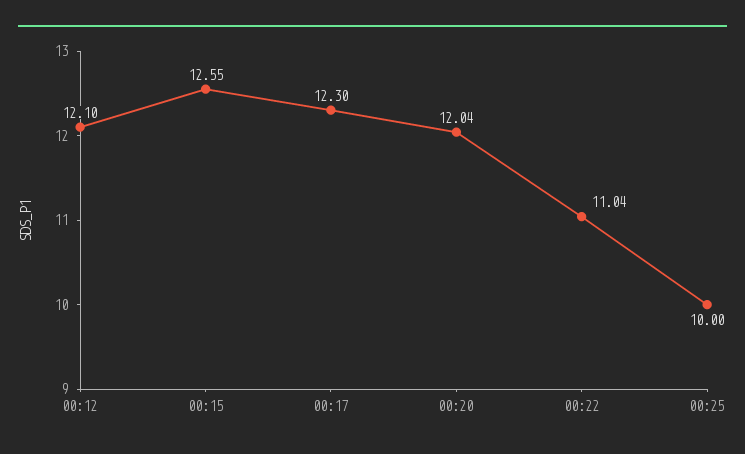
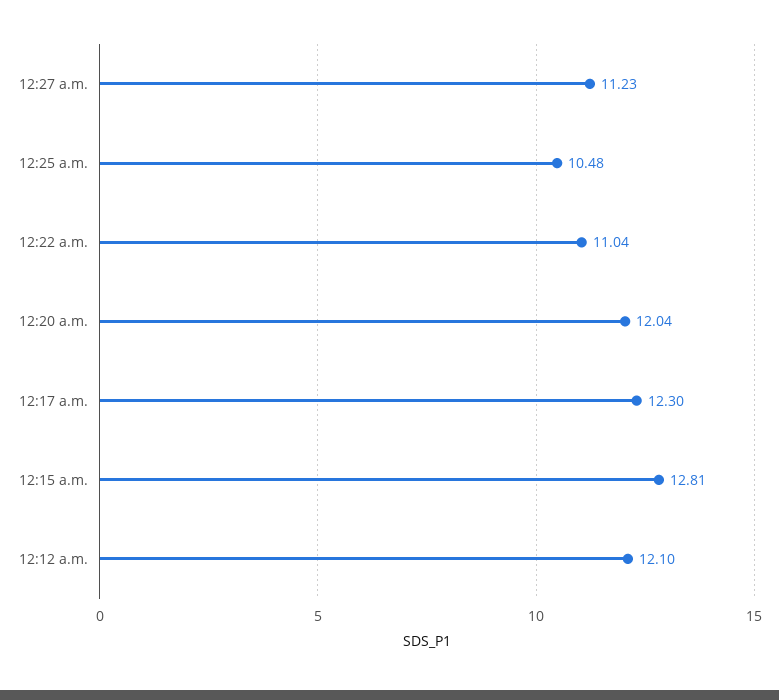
00:15: 12.55 -> 12.81
00:25: 10 -> 10.48
12:27 a.m.: none -> 11.23

